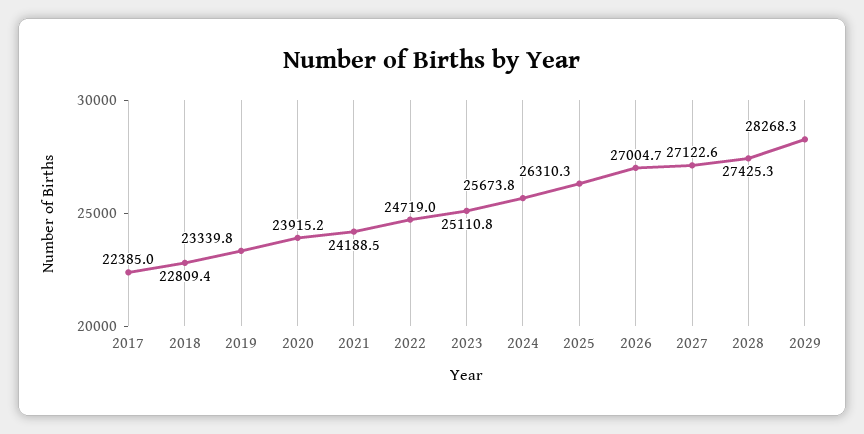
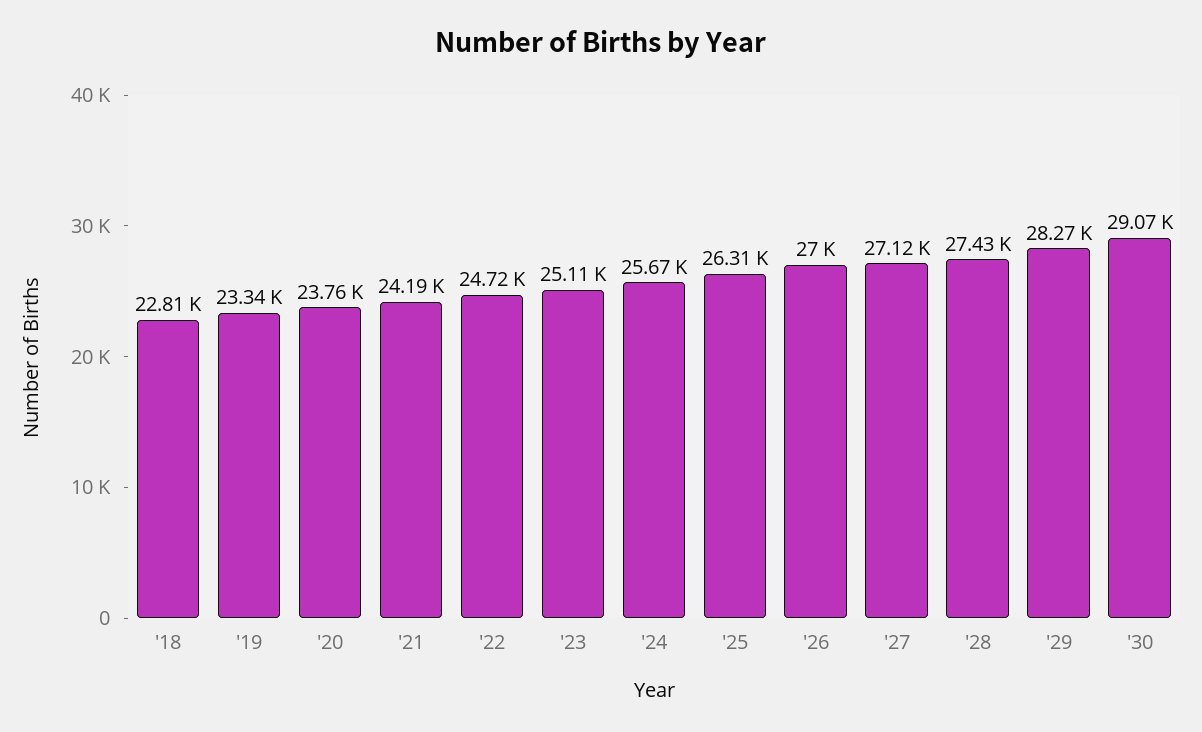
2017: 22385 -> none
2020: 23915.2 -> 23760
'30: none -> 29070

